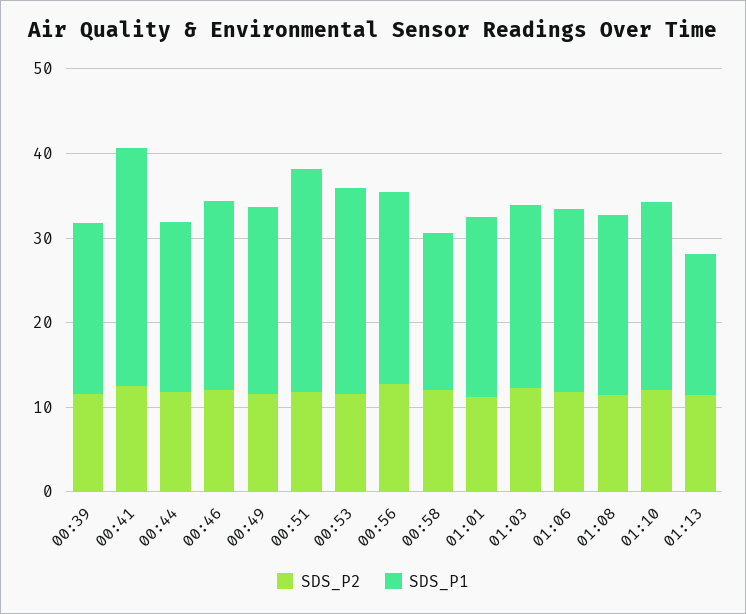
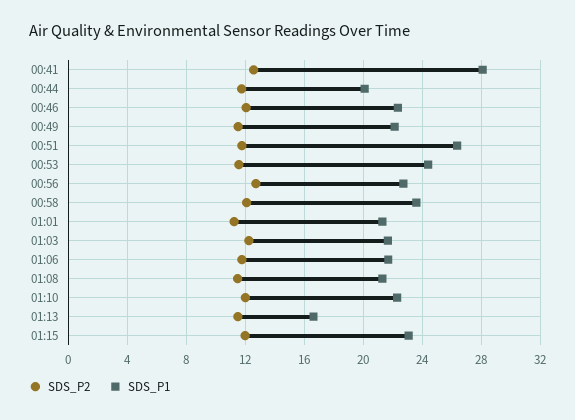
SDS_P2, 00:39: 12 -> none
SDS_P1, 00:39: 20 -> none
SDS_P1, 00:58: 18 -> 23.5
SDS_P2, 01:15: none -> 12
SDS_P1, 01:15: none -> 23

